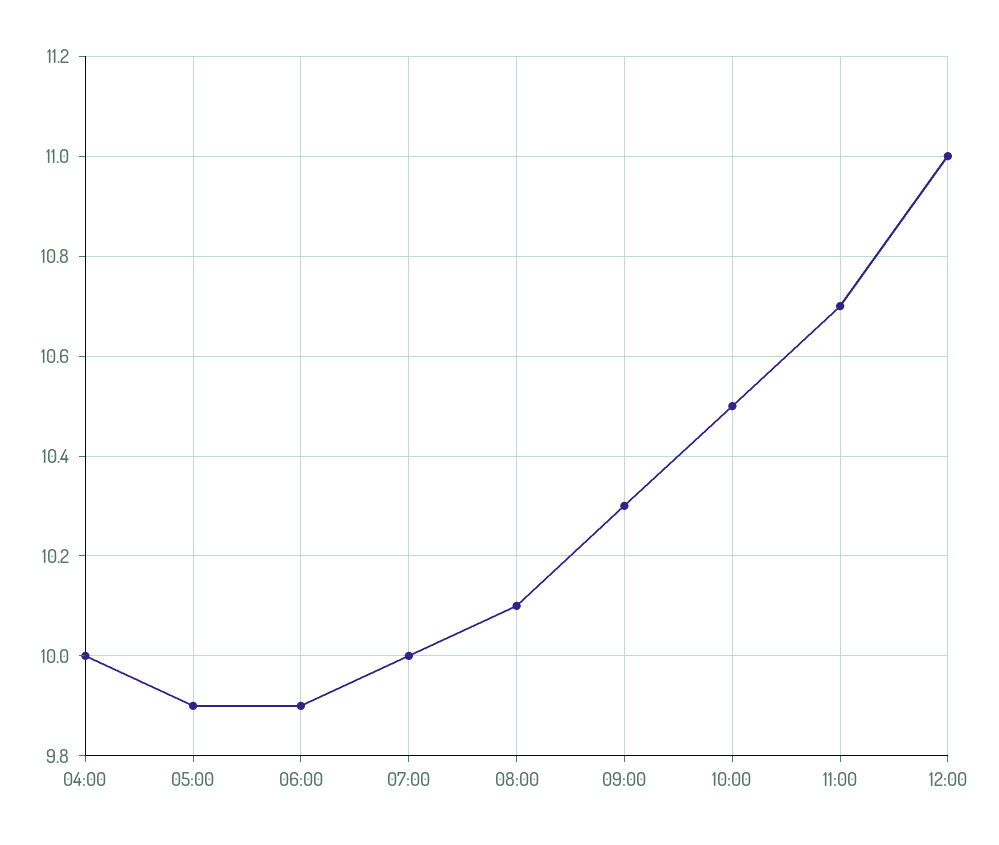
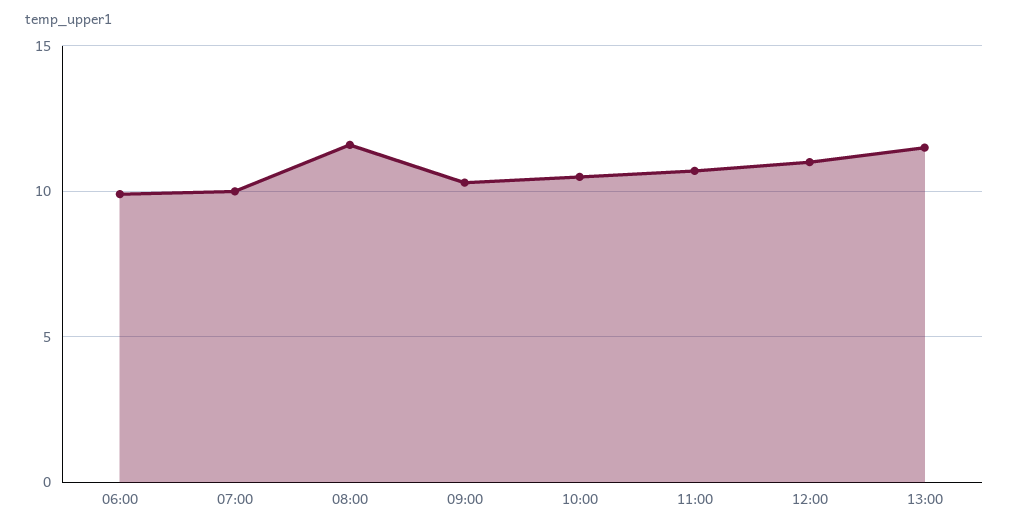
04:00: 10 -> none
05:00: 9.9 -> none
08:00: 10.1 -> 11.5
13:00: none -> 11.5

